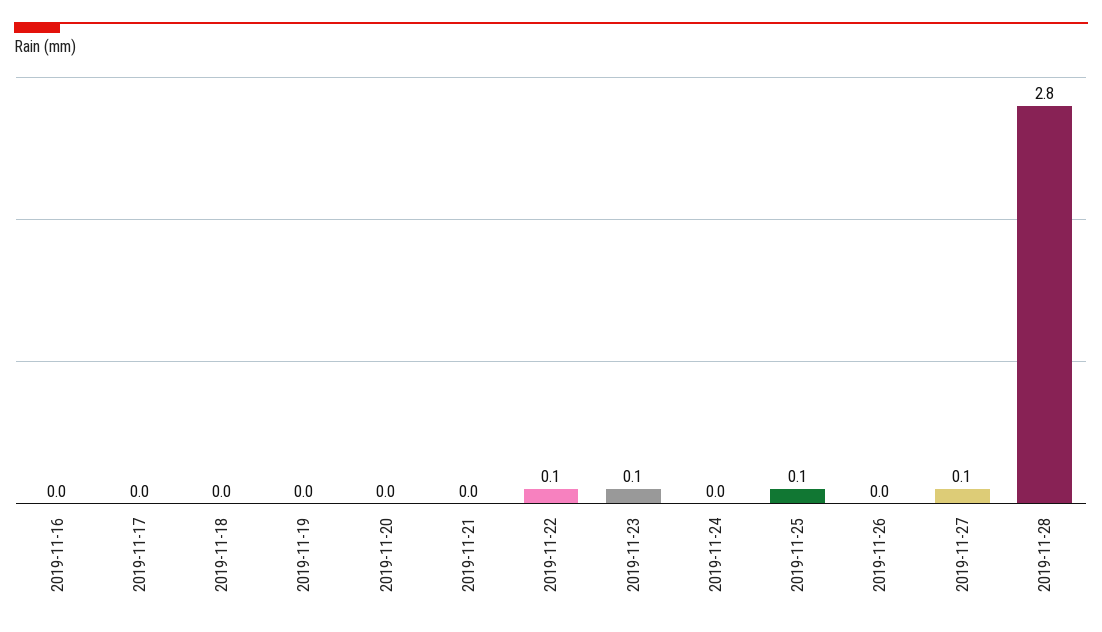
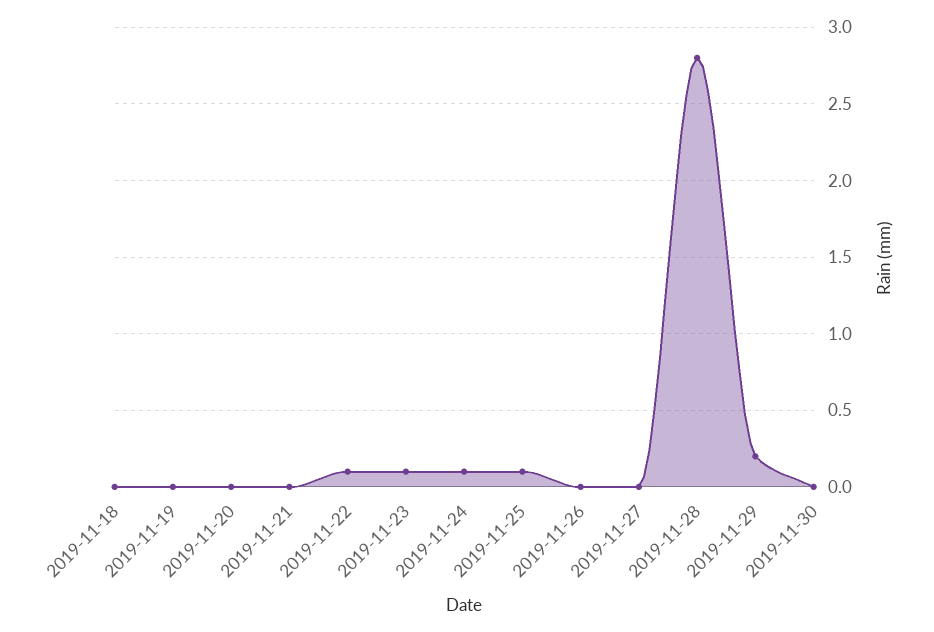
2019-11-16: 0 -> none
2019-11-17: 0 -> none
2019-11-24: 0 -> 0.1
2019-11-27: 0.1 -> 0
2019-11-29: none -> 0.2
2019-11-30: none -> 0

